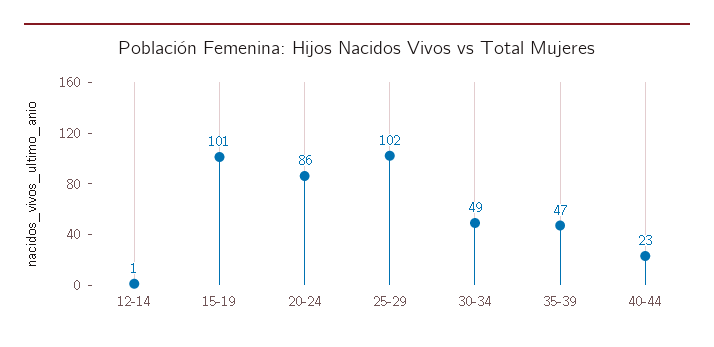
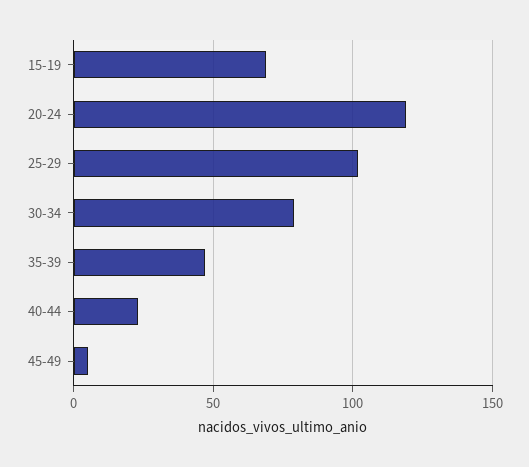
12-14: 1 -> none
15-19: 101 -> 70
20-24: 86 -> 120
30-34: 49 -> 80
45-49: none -> 5

